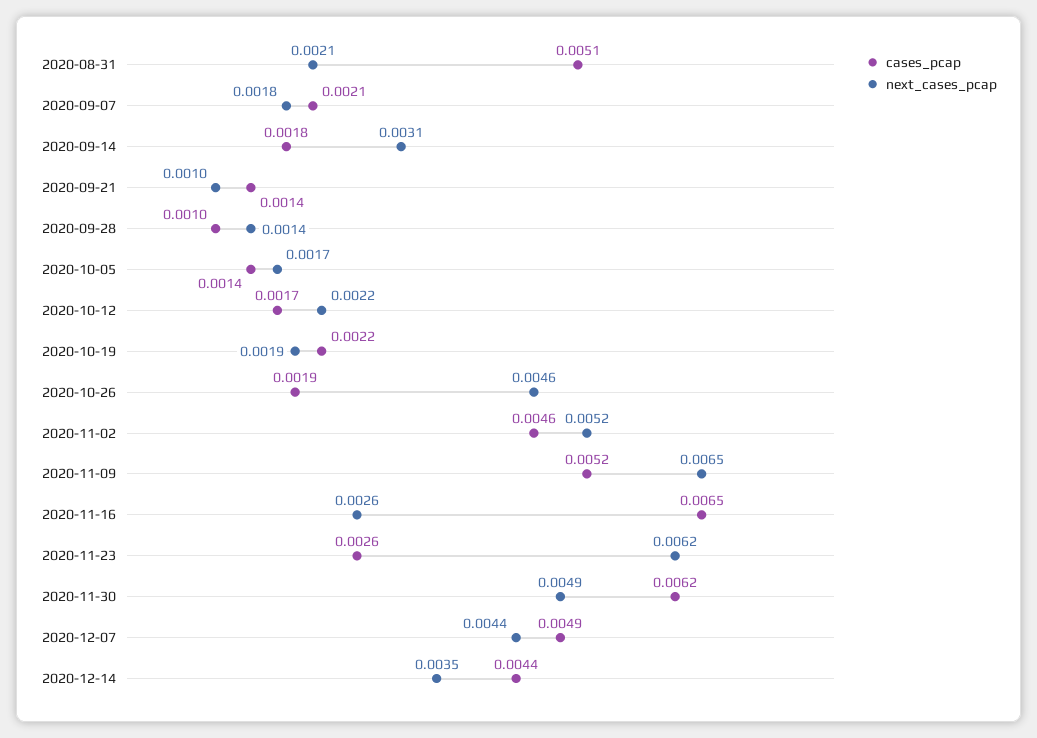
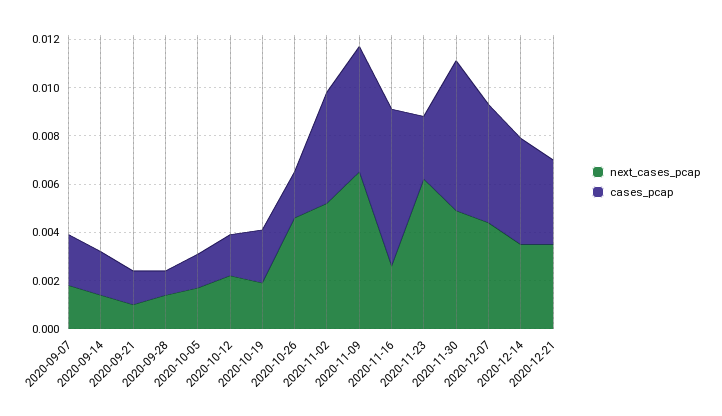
cases_pcap, 2020-08-31: 0.0051 -> none
next_cases_pcap, 2020-08-31: 0.0021 -> none
next_cases_pcap, 2020-09-14: 0.0031 -> 0.0015
next_cases_pcap, 2020-12-21: none -> 0.0035
cases_pcap, 2020-12-21: none -> 0.0035

